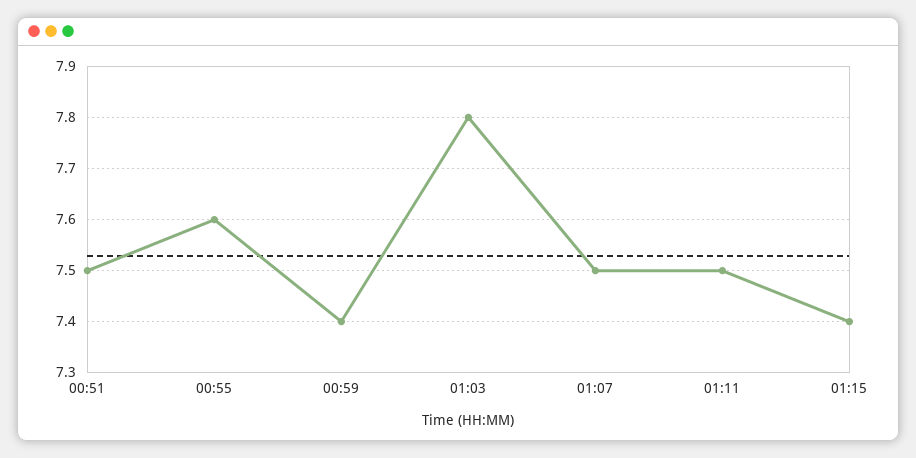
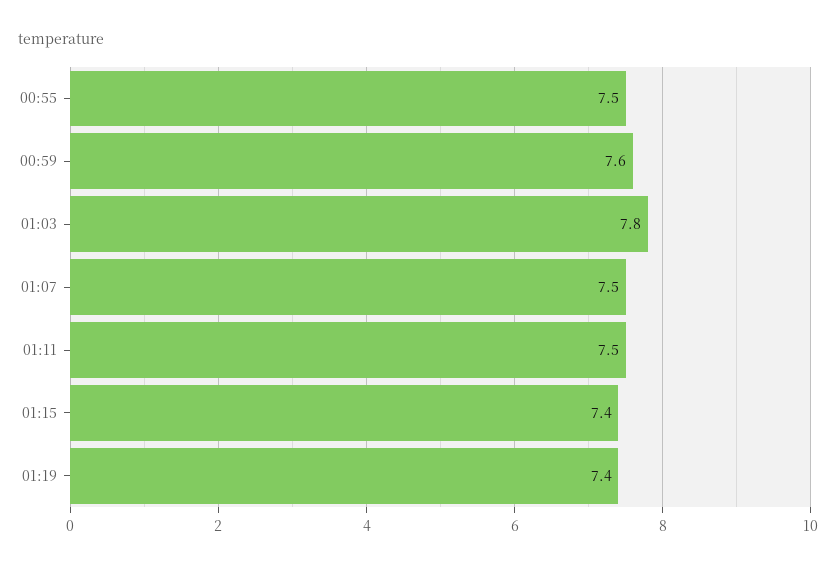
00:51: 7.5 -> none
00:55: 7.6 -> 7.5
00:59: 7.4 -> 7.6
01:19: none -> 7.4

